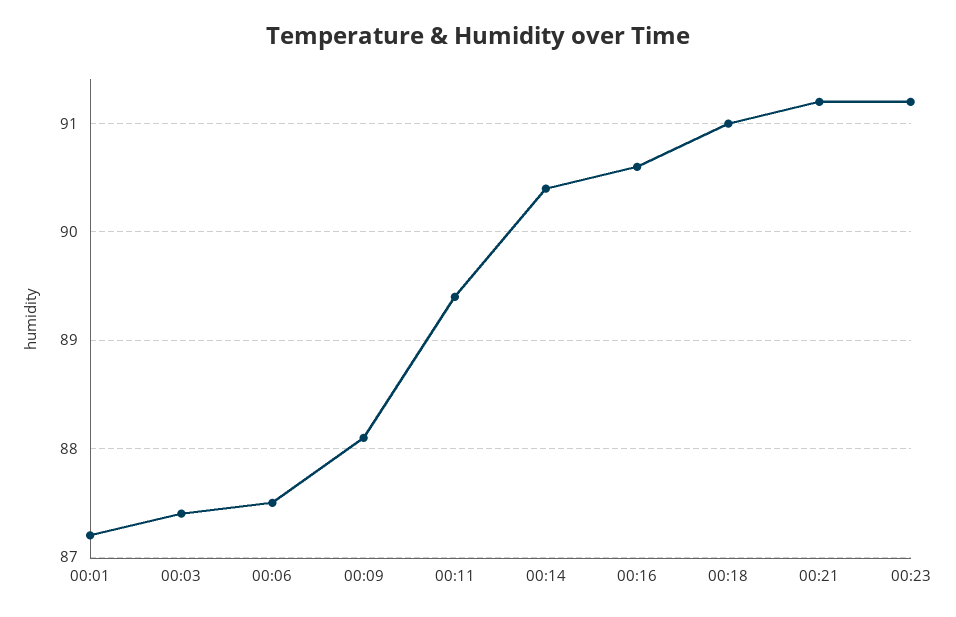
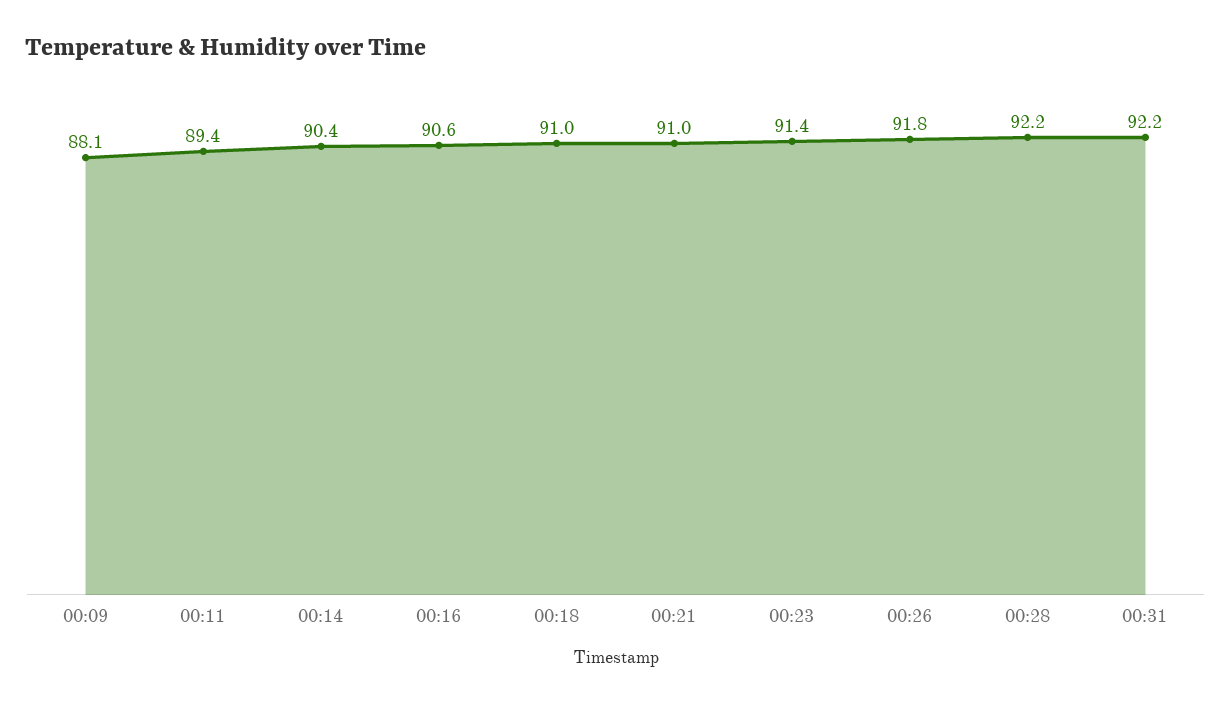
00:01: 87.2 -> none
00:03: 87.4 -> none
00:06: 87.5 -> none
00:21: 91.2 -> 91
00:23: 91.2 -> 91.4
00:26: none -> 91.8
00:28: none -> 92.2
00:31: none -> 92.2

